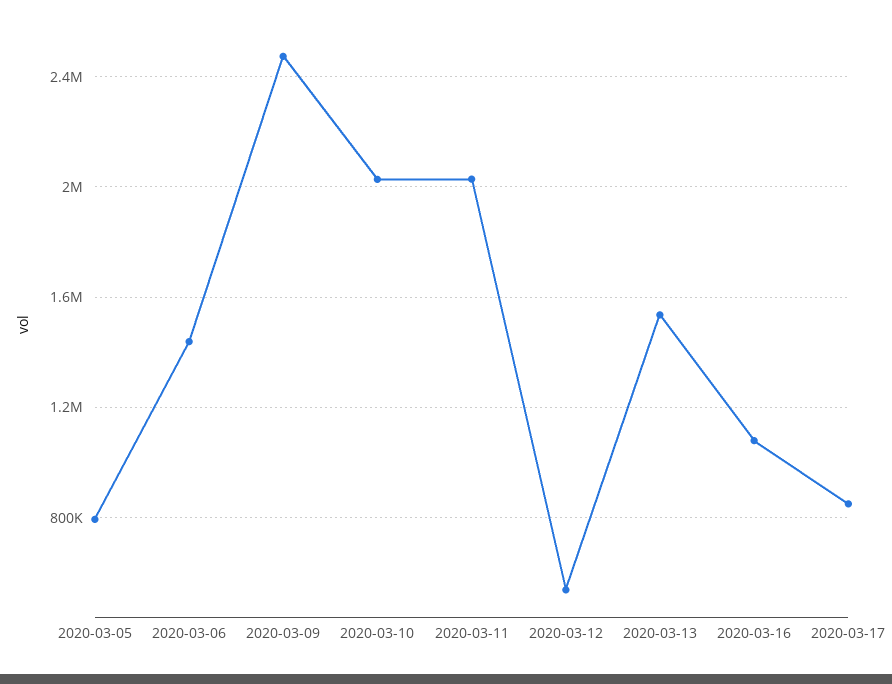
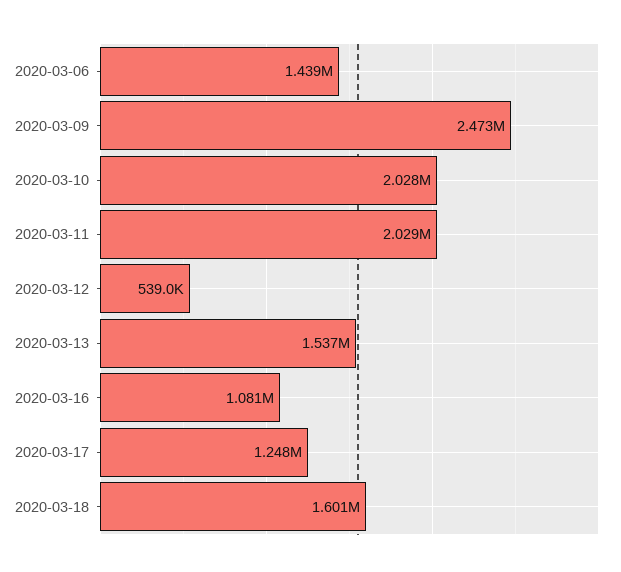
2020-03-05: 800000 -> none
2020-03-17: 850000 -> 1248000
2020-03-18: none -> 1601000

